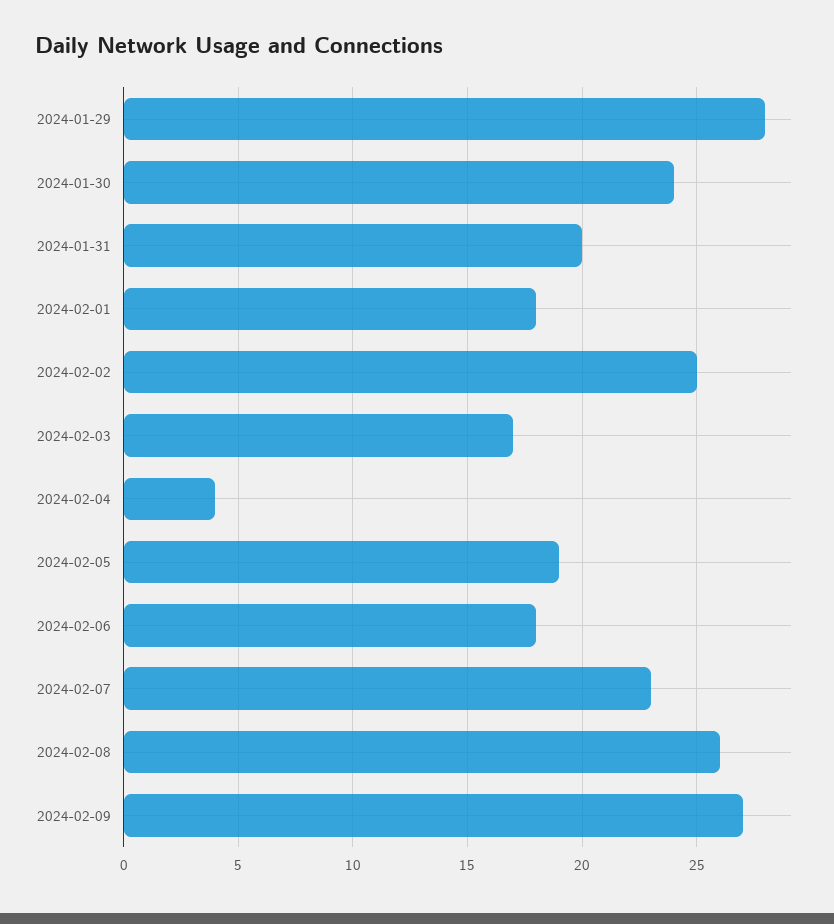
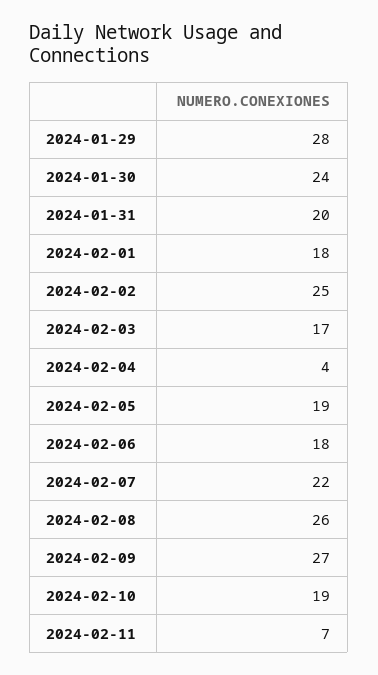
2024-02-07: 23 -> 22
2024-02-10: none -> 19
2024-02-11: none -> 7

